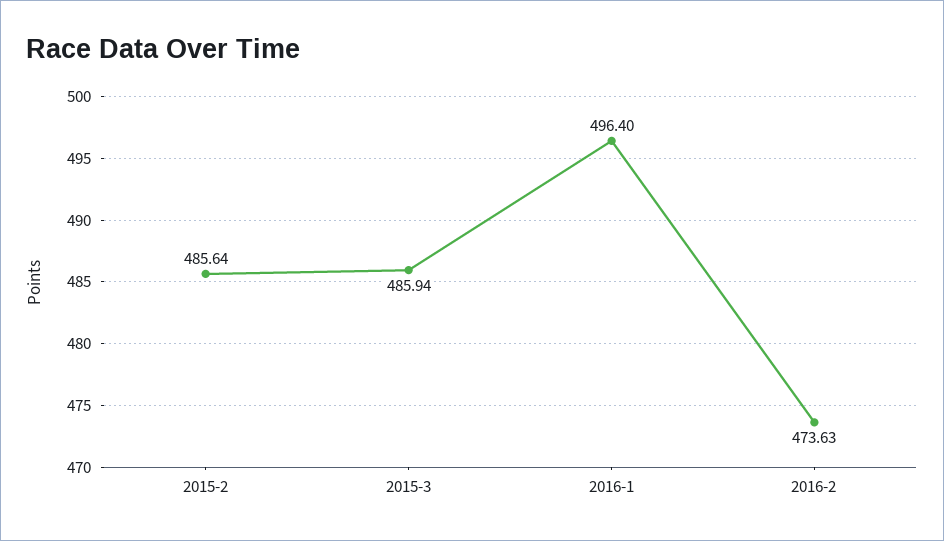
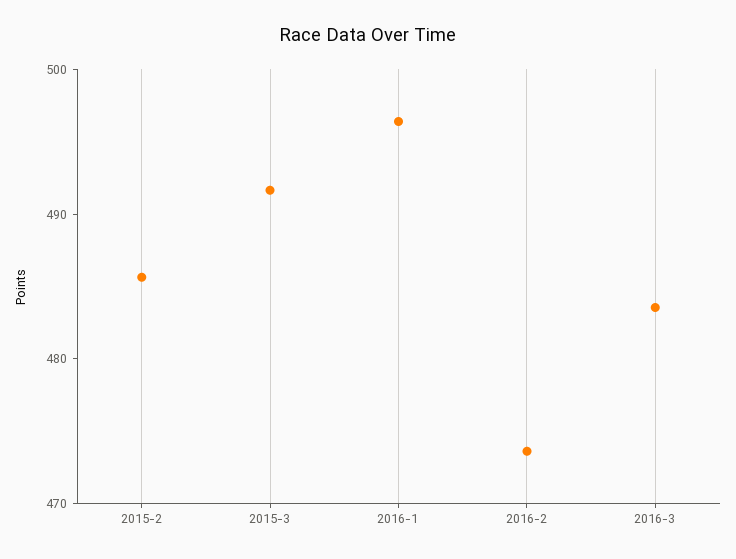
2015-3: 485.94 -> 492
2016-3: none -> 484

